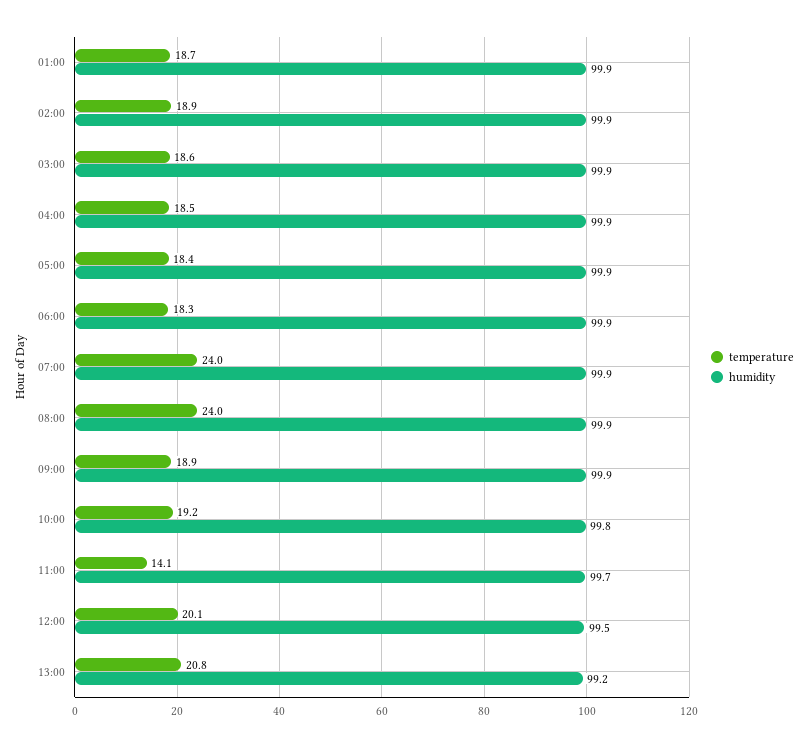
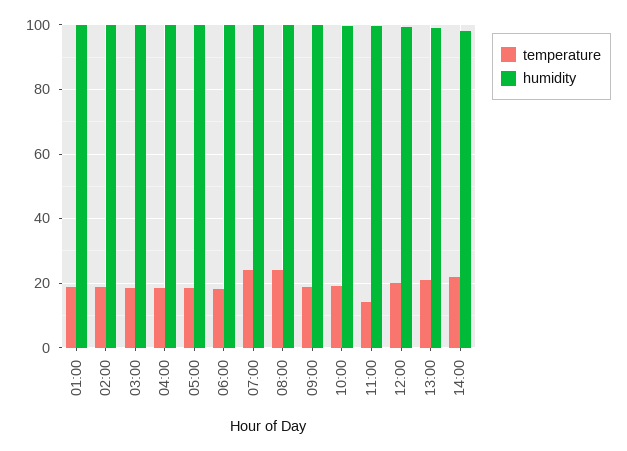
temperature, 14:00: none -> 22
humidity, 14:00: none -> 98

